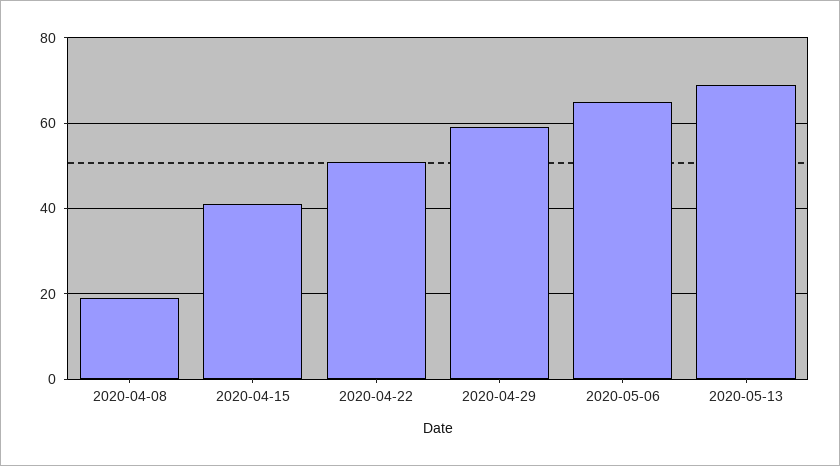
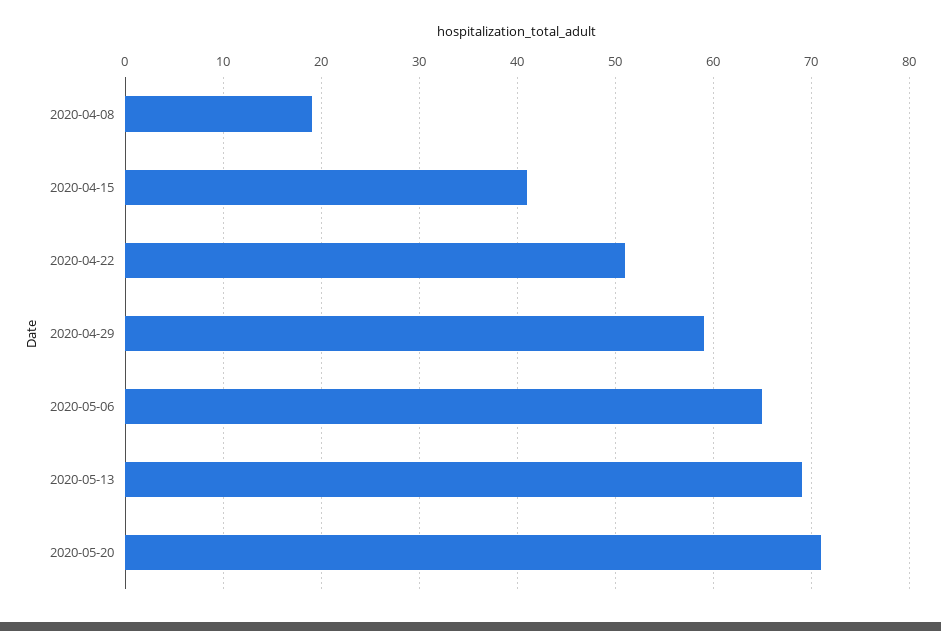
2020-05-20: none -> 71

